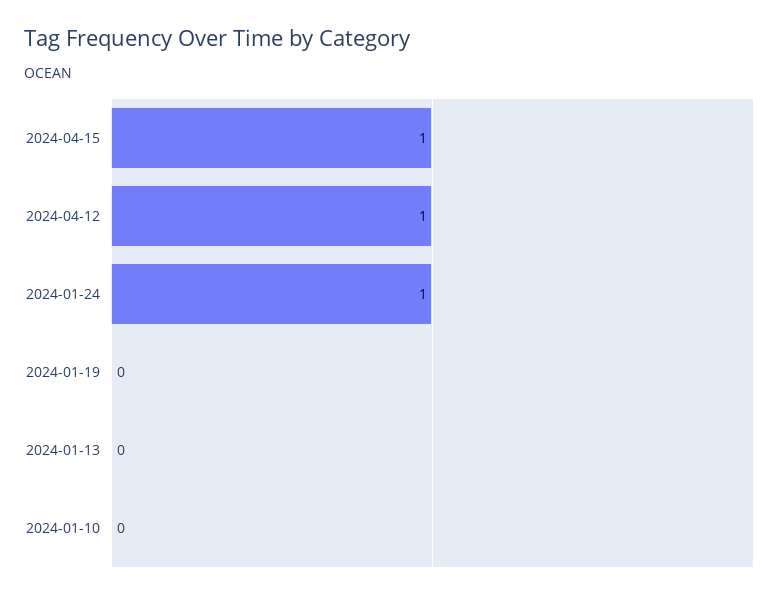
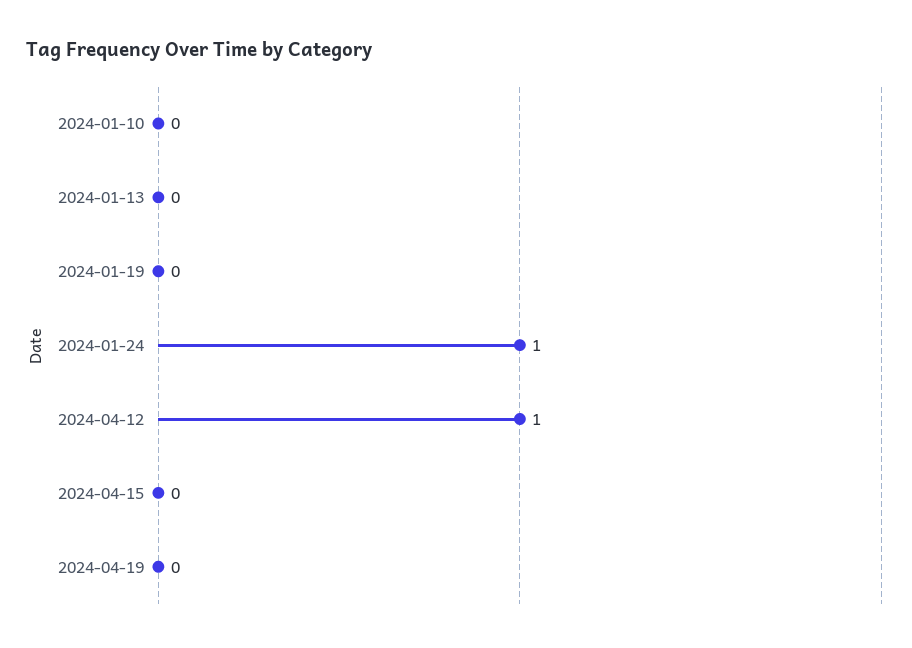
2024-04-15: 1 -> 0
2024-04-19: none -> 0

